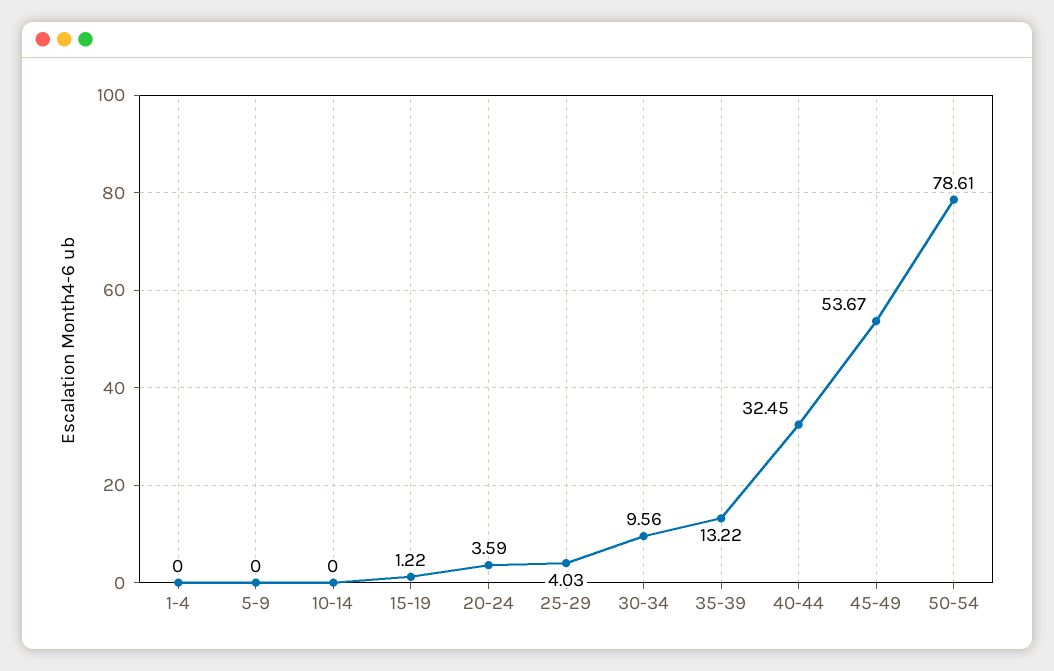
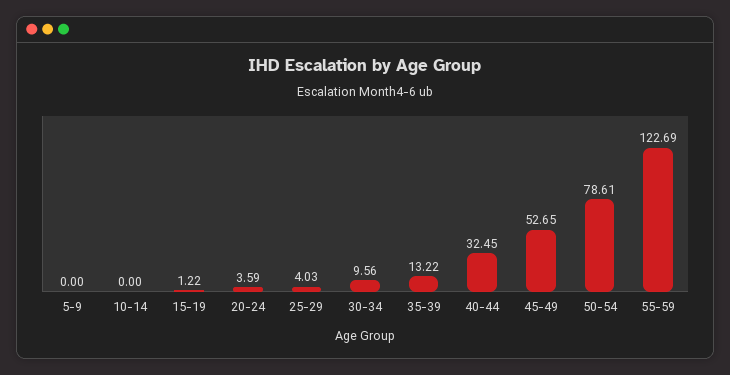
1-4: 0 -> none
45-49: 53.67 -> 52.65
55-59: none -> 122.69

